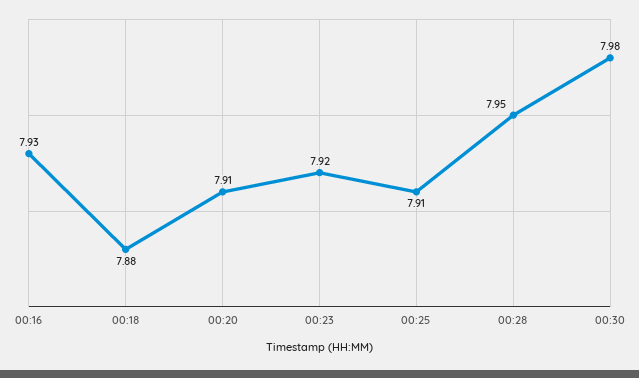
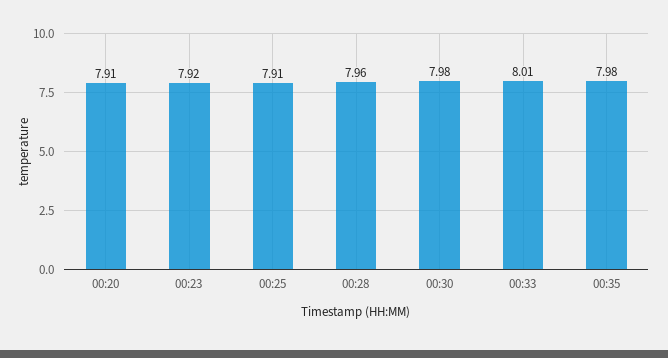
00:16: 7.93 -> none
00:18: 7.88 -> none
00:28: 7.95 -> 7.96
00:33: none -> 8.01
00:35: none -> 7.98

